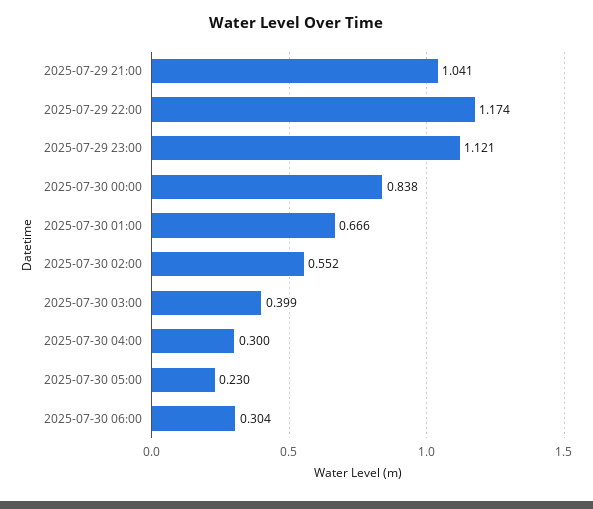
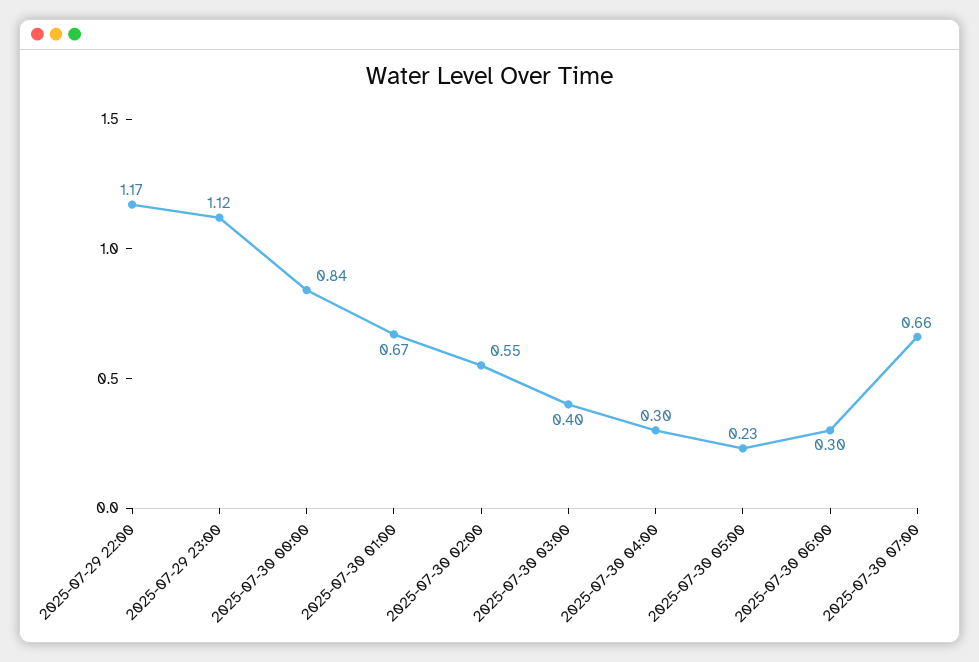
2025-07-29 21:00: 1.041 -> none
2025-07-30 07:00: none -> 0.66

